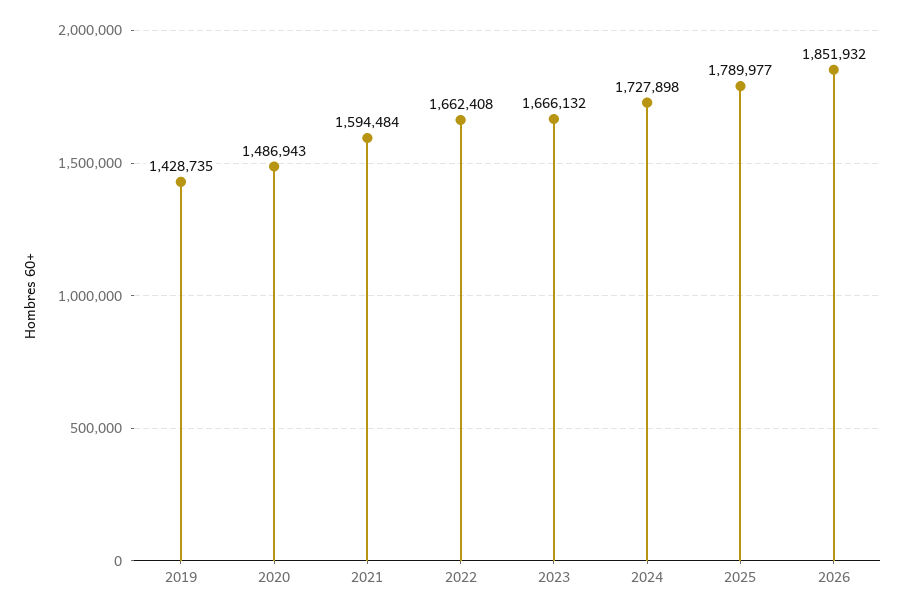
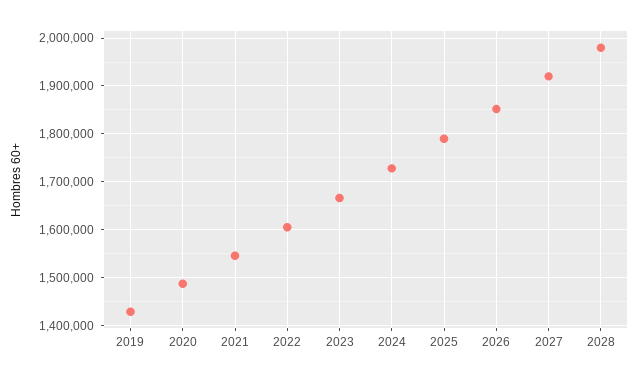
2021: 1594484 -> 1540000
2022: 1662408 -> 1600000
2027: none -> 1920000
2028: none -> 1980000

